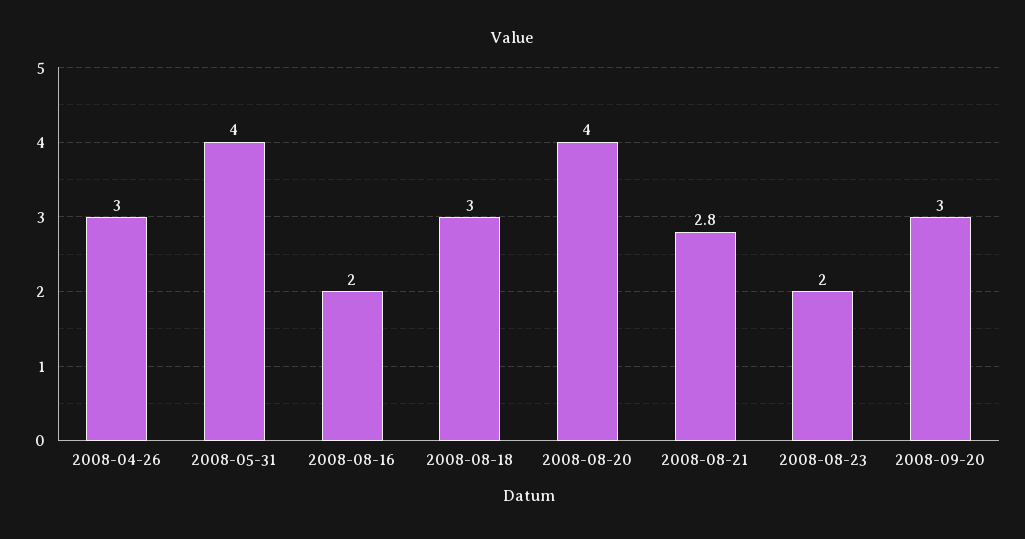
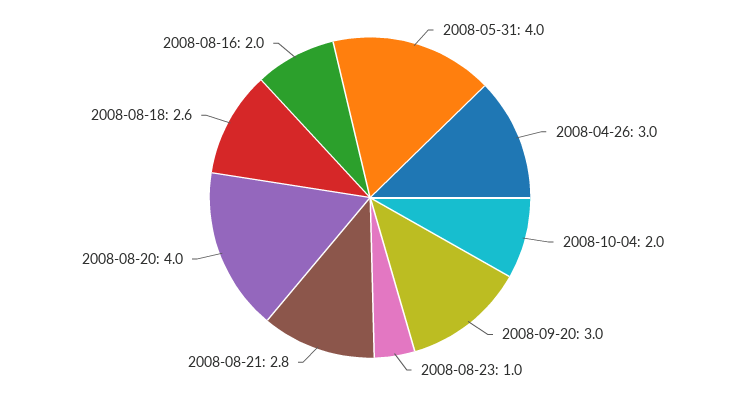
2008-08-18: 3 -> 2.6
2008-08-23: 2 -> 1
2008-10-04: none -> 2

